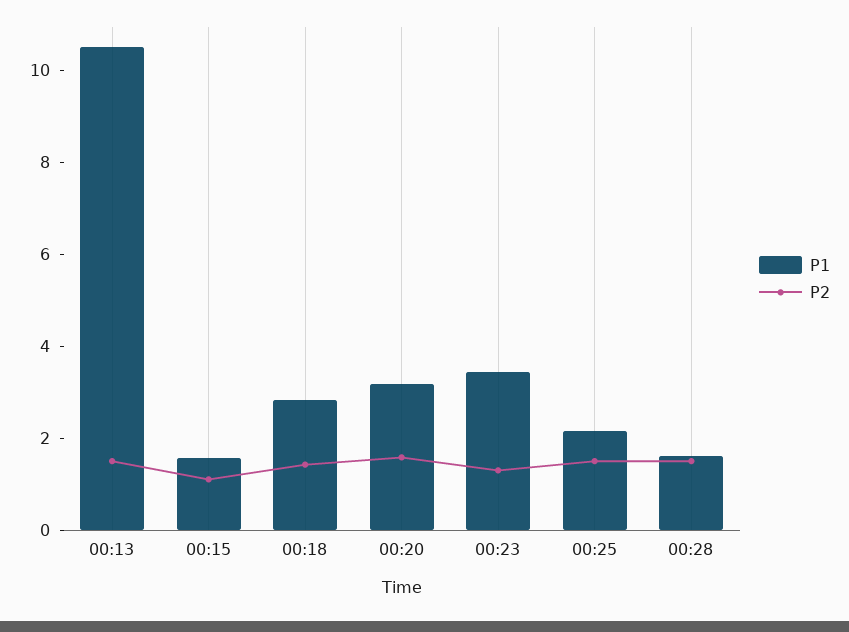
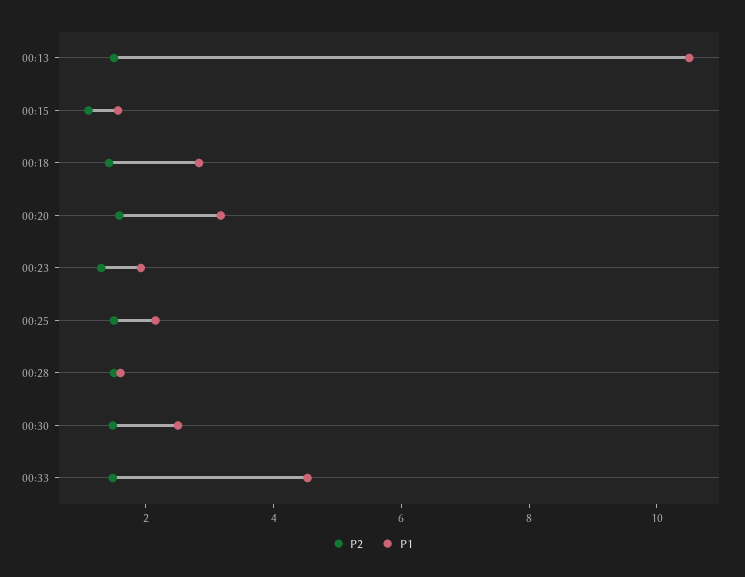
P1, 00:23: 3.5 -> 2
P2, 00:30: none -> 1.5
P1, 00:30: none -> 2.5
P2, 00:33: none -> 1.5
P1, 00:33: none -> 4.5

